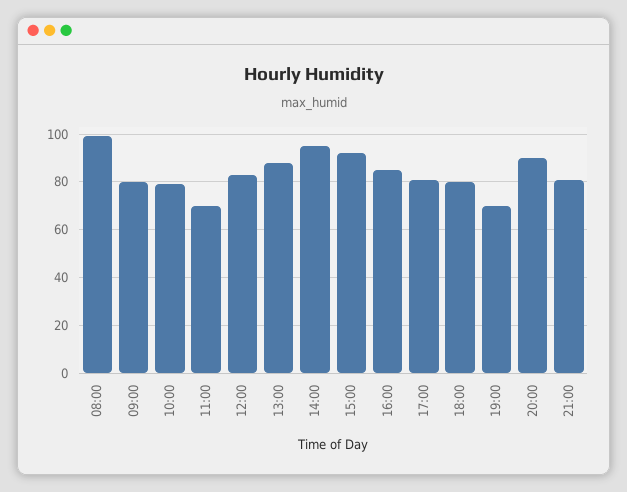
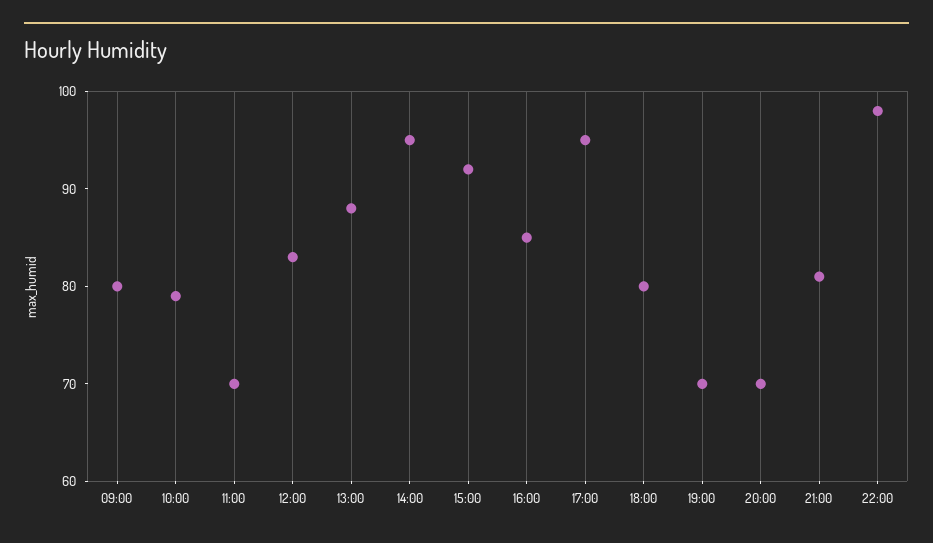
08:00: 100 -> none
17:00: 80 -> 95
20:00: 90 -> 70
22:00: none -> 98

